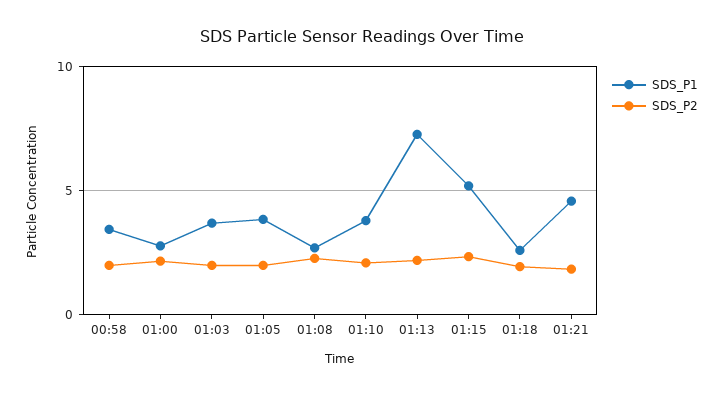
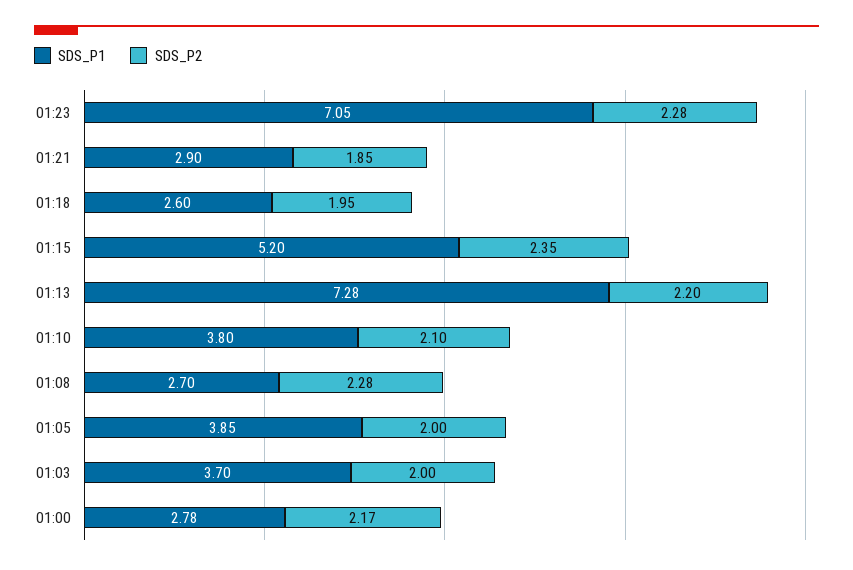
SDS_P1, 00:58: 3.5 -> none
SDS_P2, 00:58: 2 -> none
SDS_P1, 01:21: 4.5 -> 2.9
SDS_P1, 01:23: none -> 7.05
SDS_P2, 01:23: none -> 2.28

